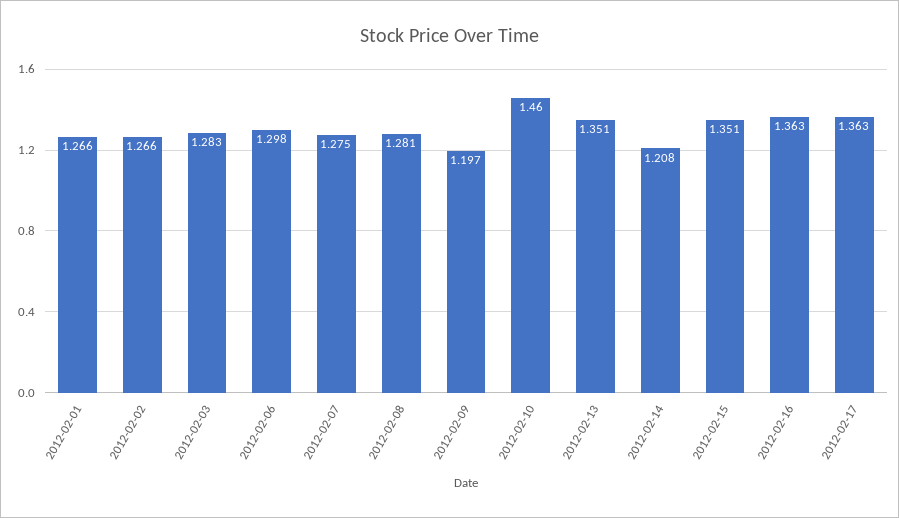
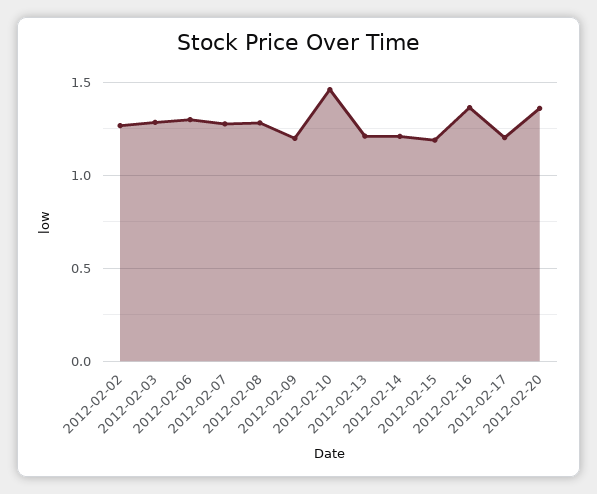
2012-02-01: 1.266 -> none
2012-02-13: 1.351 -> 1.2
2012-02-15: 1.351 -> 1.2
2012-02-17: 1.363 -> 1.2
2012-02-20: none -> 1.35

